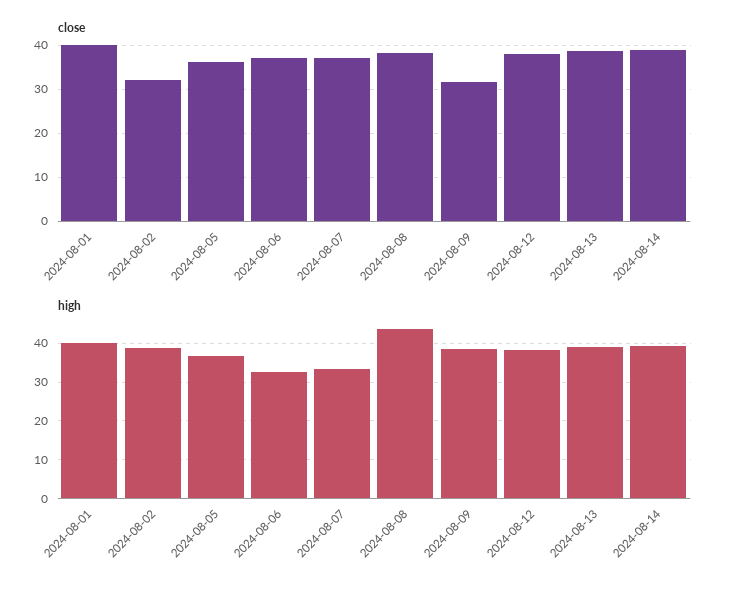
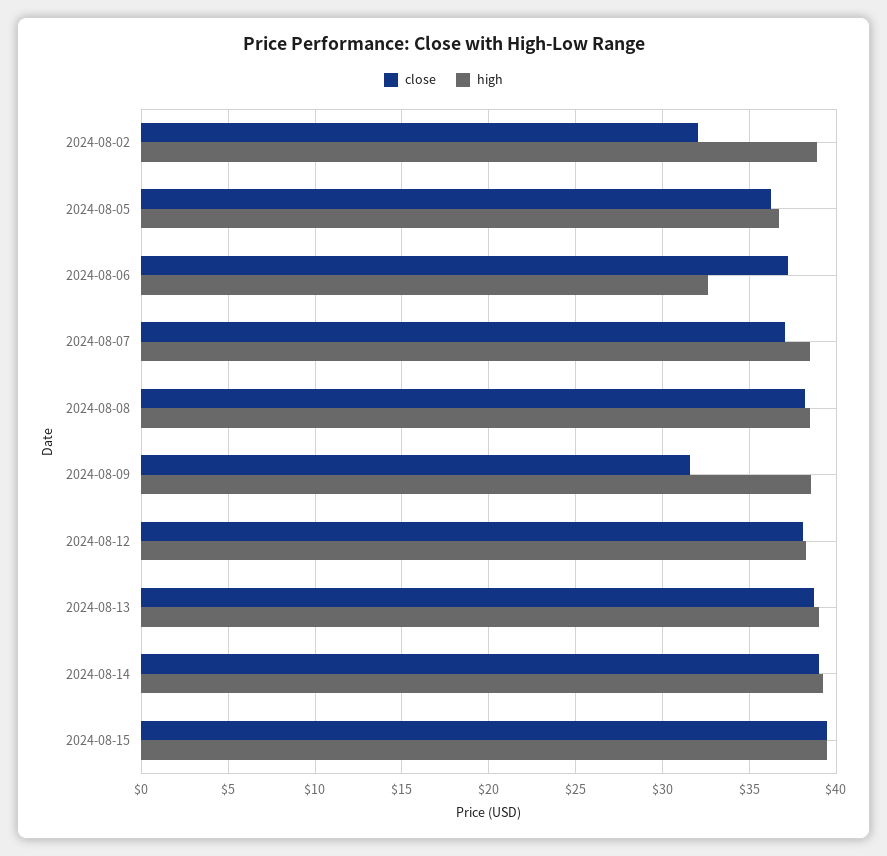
close, 2024-08-01: 40 -> none
high, 2024-08-01: 40 -> none
high, 2024-08-07: 34 -> 38.5
high, 2024-08-08: 44 -> 38.5
close, 2024-08-15: none -> 39.5
high, 2024-08-15: none -> 39.5

